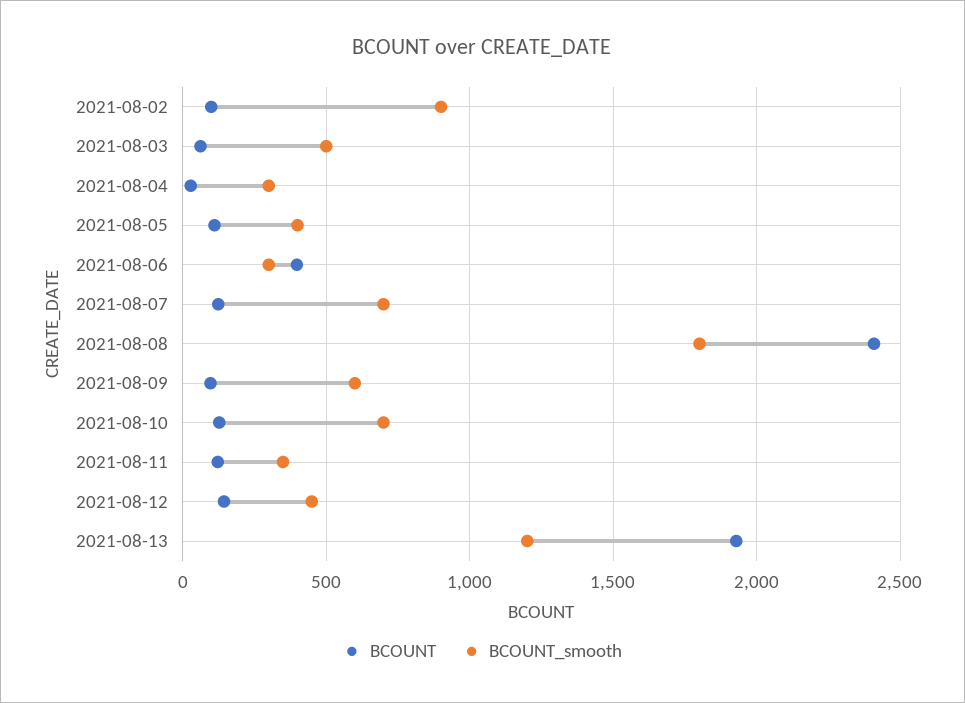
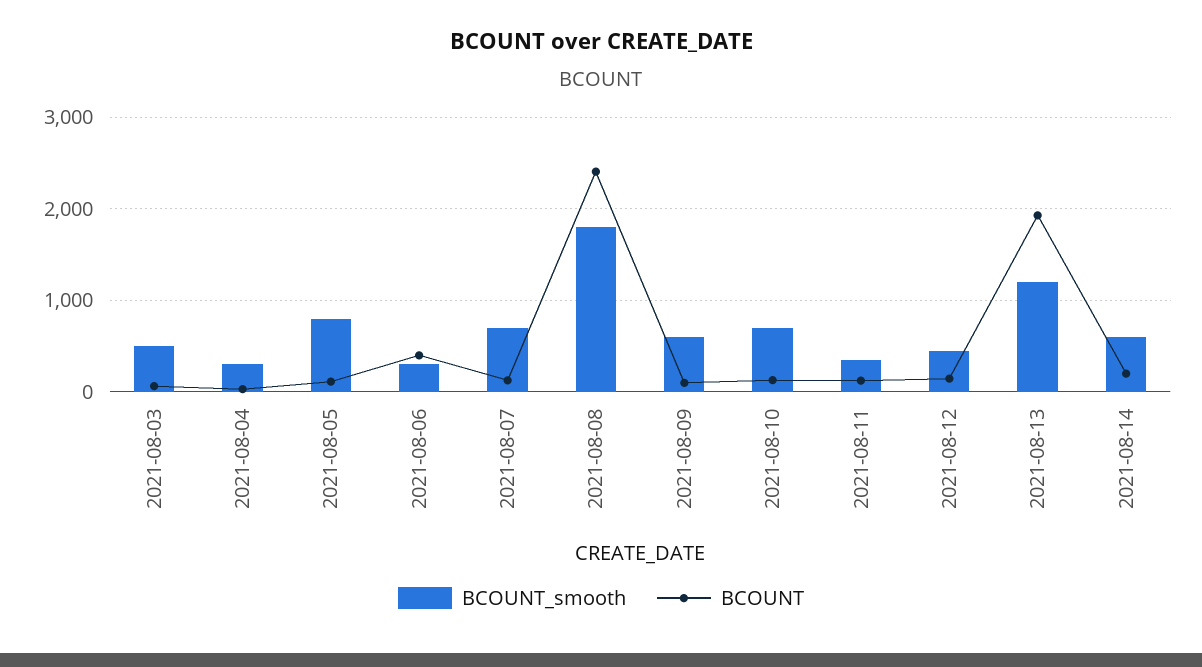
BCOUNT, 2021-08-02: 100 -> none
BCOUNT_smooth, 2021-08-02: 900 -> none
BCOUNT_smooth, 2021-08-05: 400 -> 800
BCOUNT_smooth, 2021-08-14: none -> 600
BCOUNT, 2021-08-14: none -> 200

